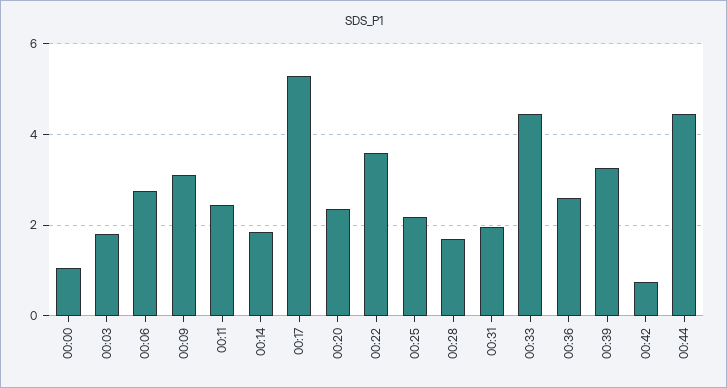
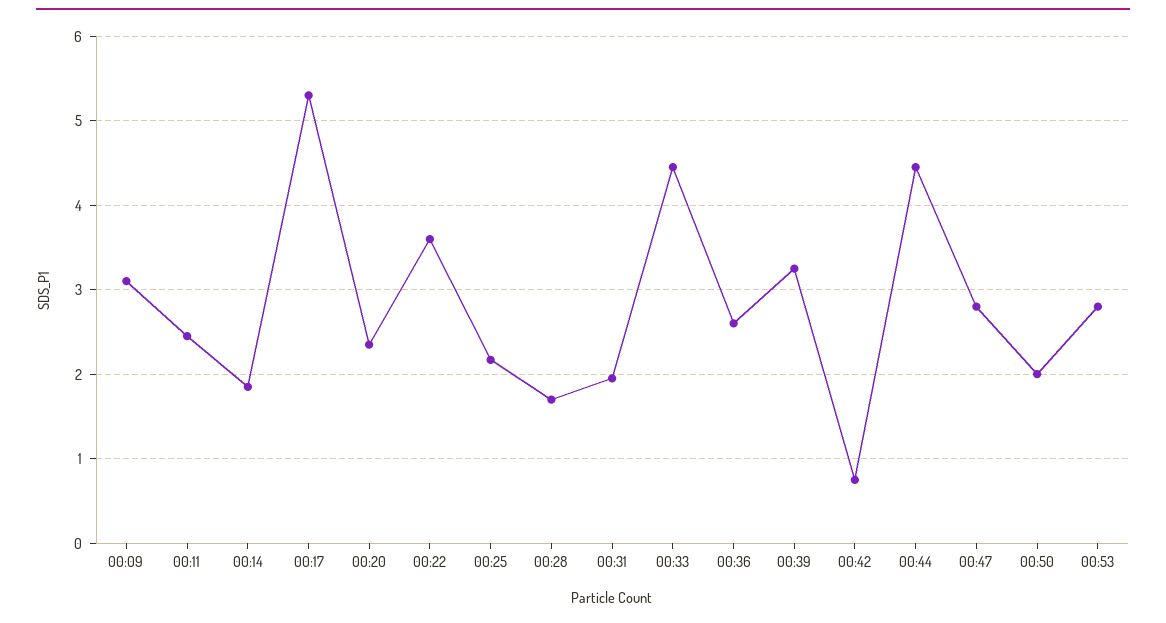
00:00: 1 -> none
00:03: 1.8 -> none
00:06: 2.8 -> none
00:47: none -> 2.8
00:50: none -> 2
00:53: none -> 2.8

